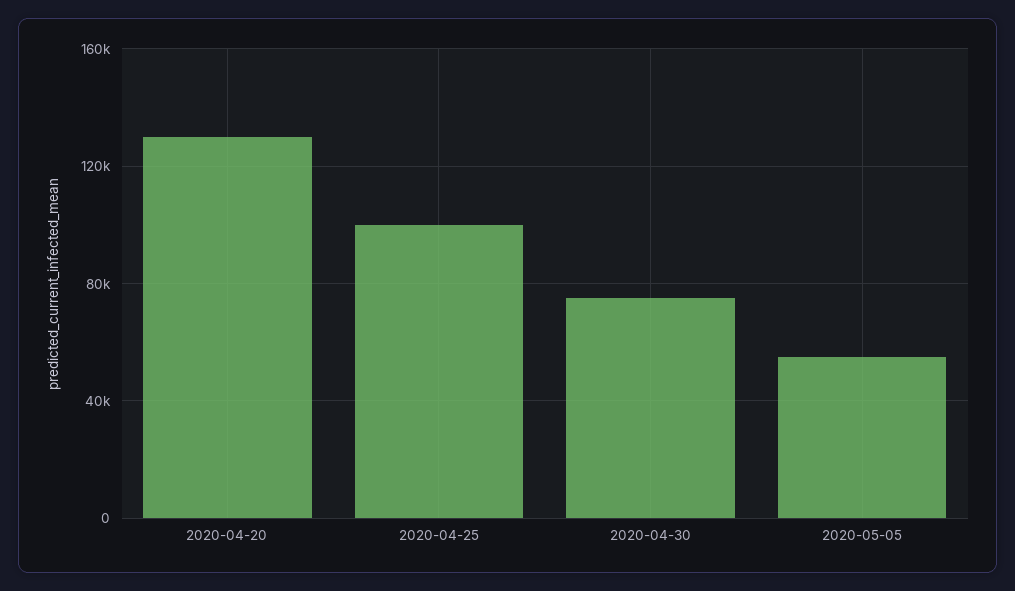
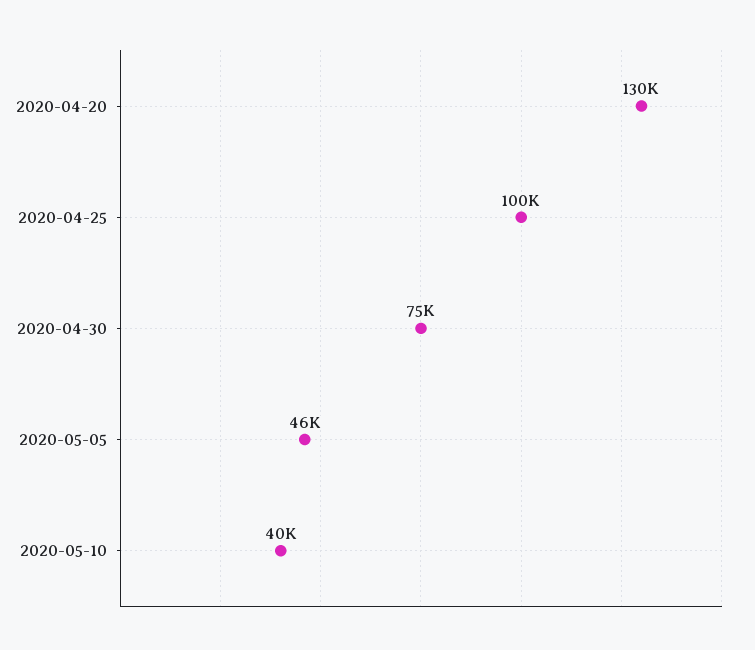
2020-05-05: 55000 -> 46000
2020-05-10: none -> 40000

